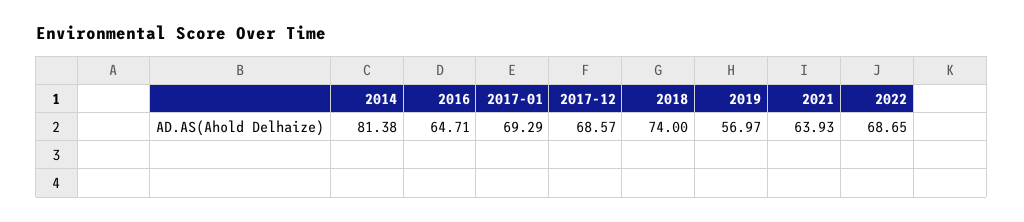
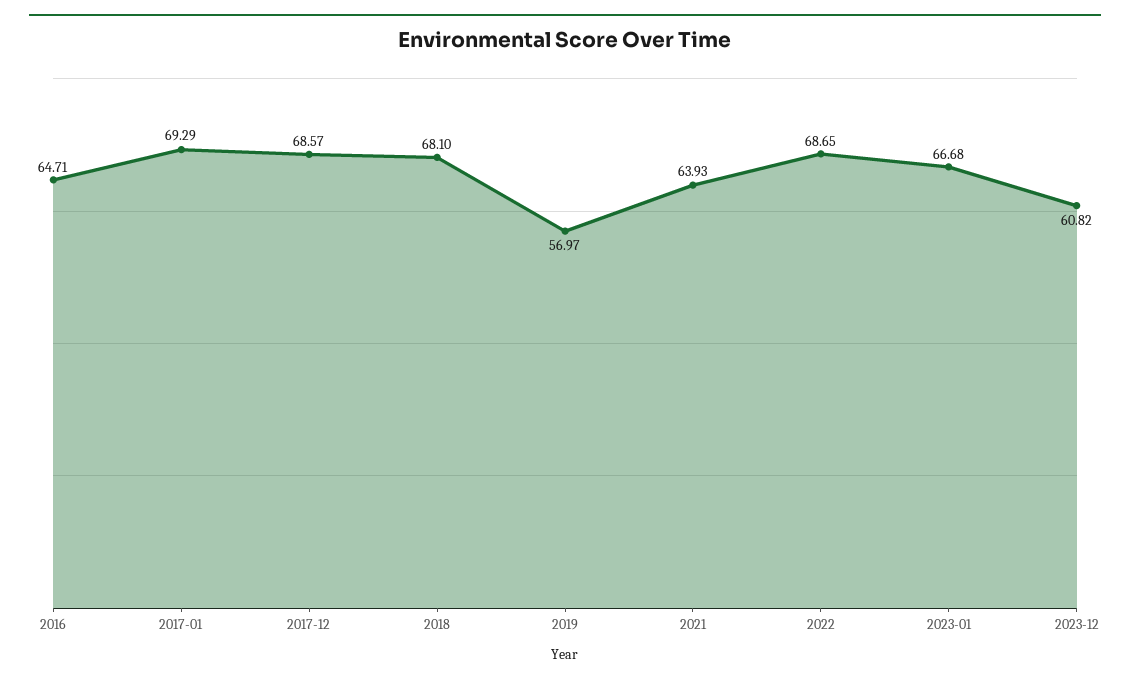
2014: 81.38 -> none
2018: 74 -> 68.1
2023-01: none -> 66.68
2023-12: none -> 60.82

